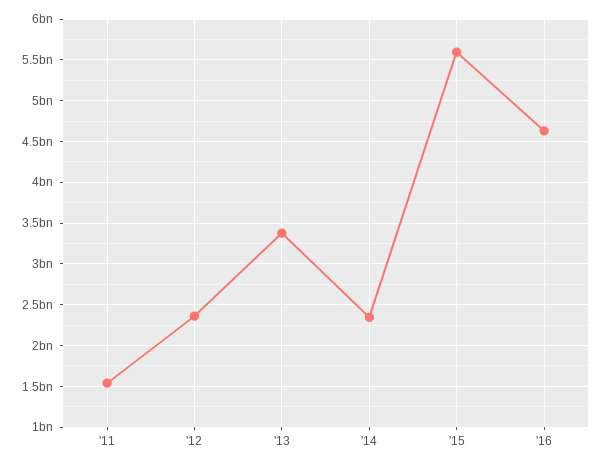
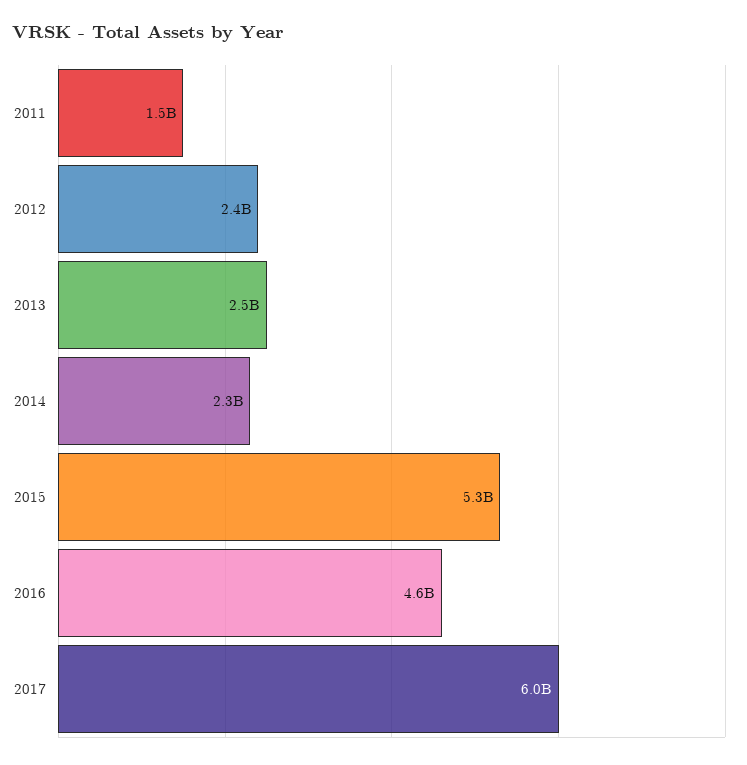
'13: 3400000000 -> 2500000000
'15: 5600000000 -> 5300000000
2017: none -> 6000000000

